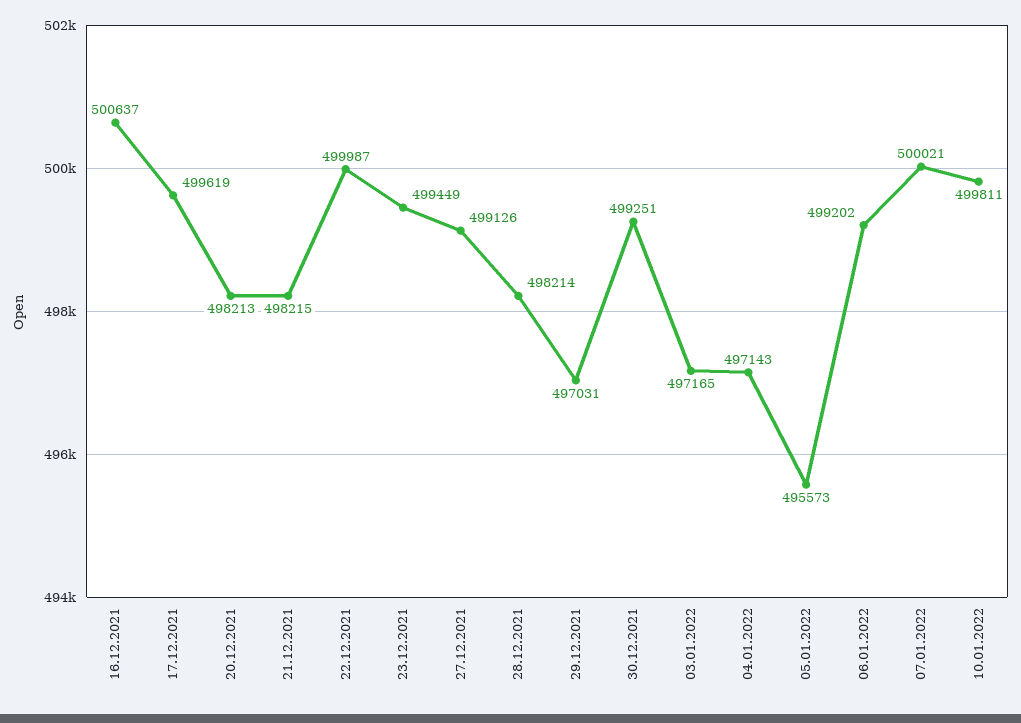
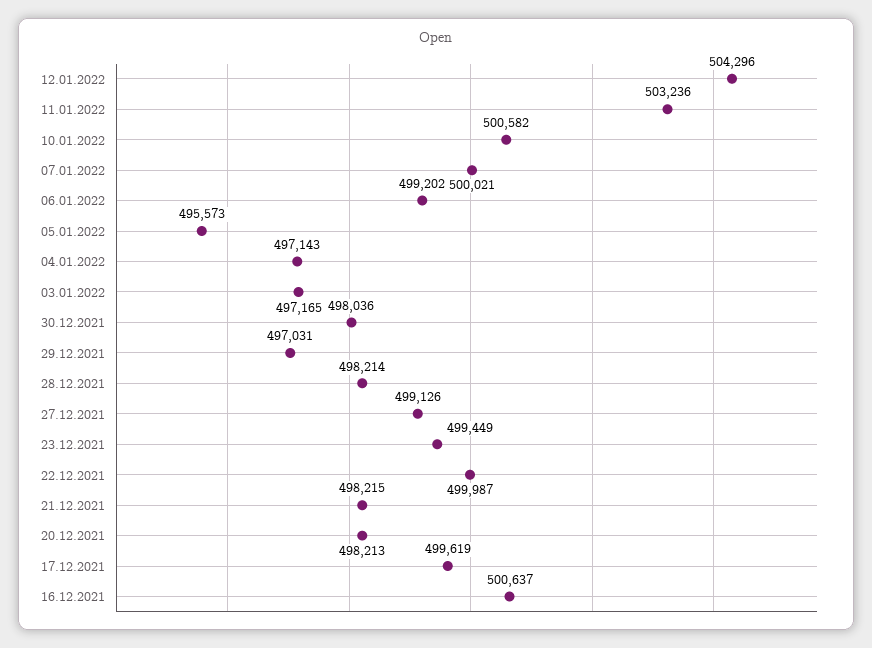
30.12.2021: 499251 -> 498036
10.01.2022: 499811 -> 500582
12.01.2022: none -> 504296
11.01.2022: none -> 503236

